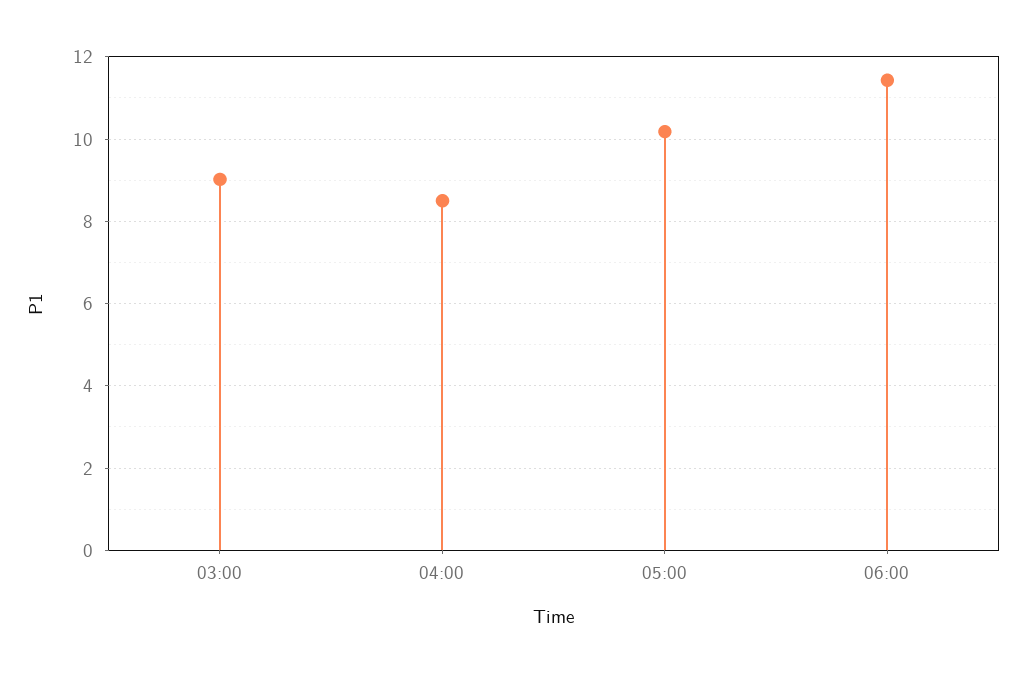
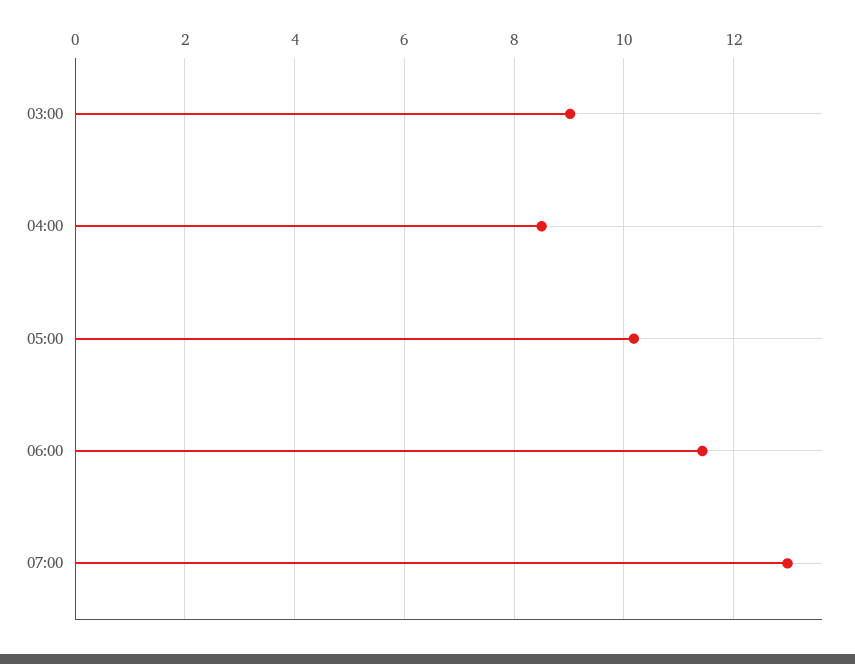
07:00: none -> 13

